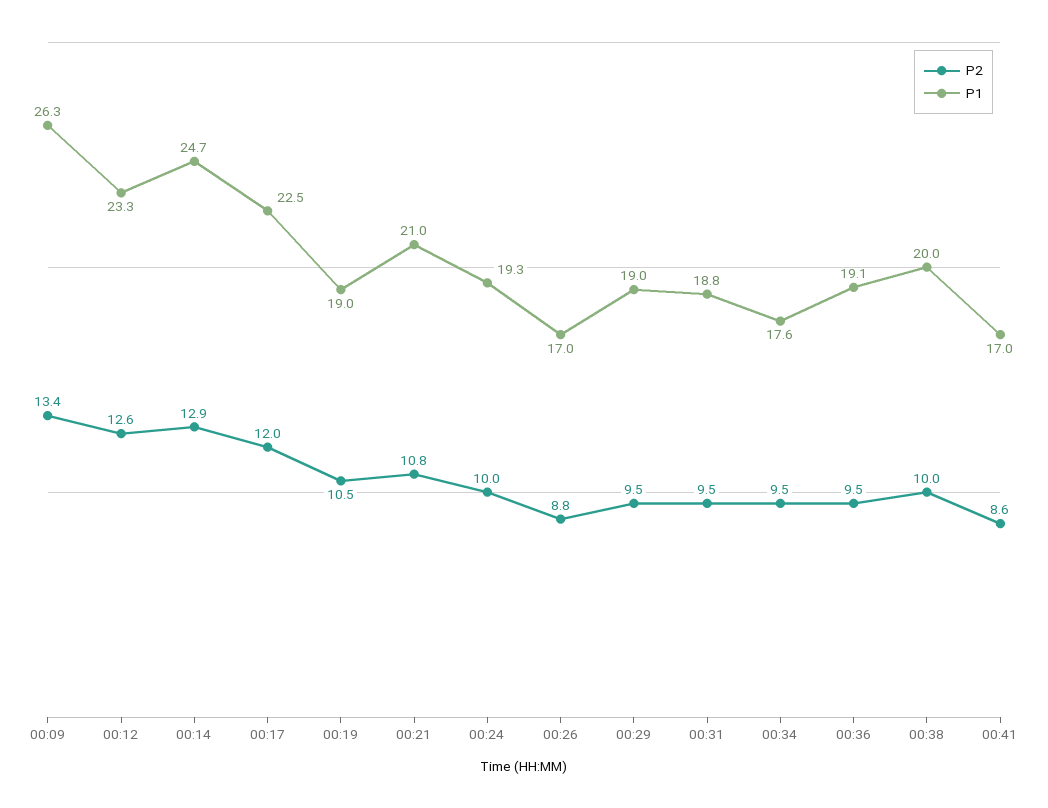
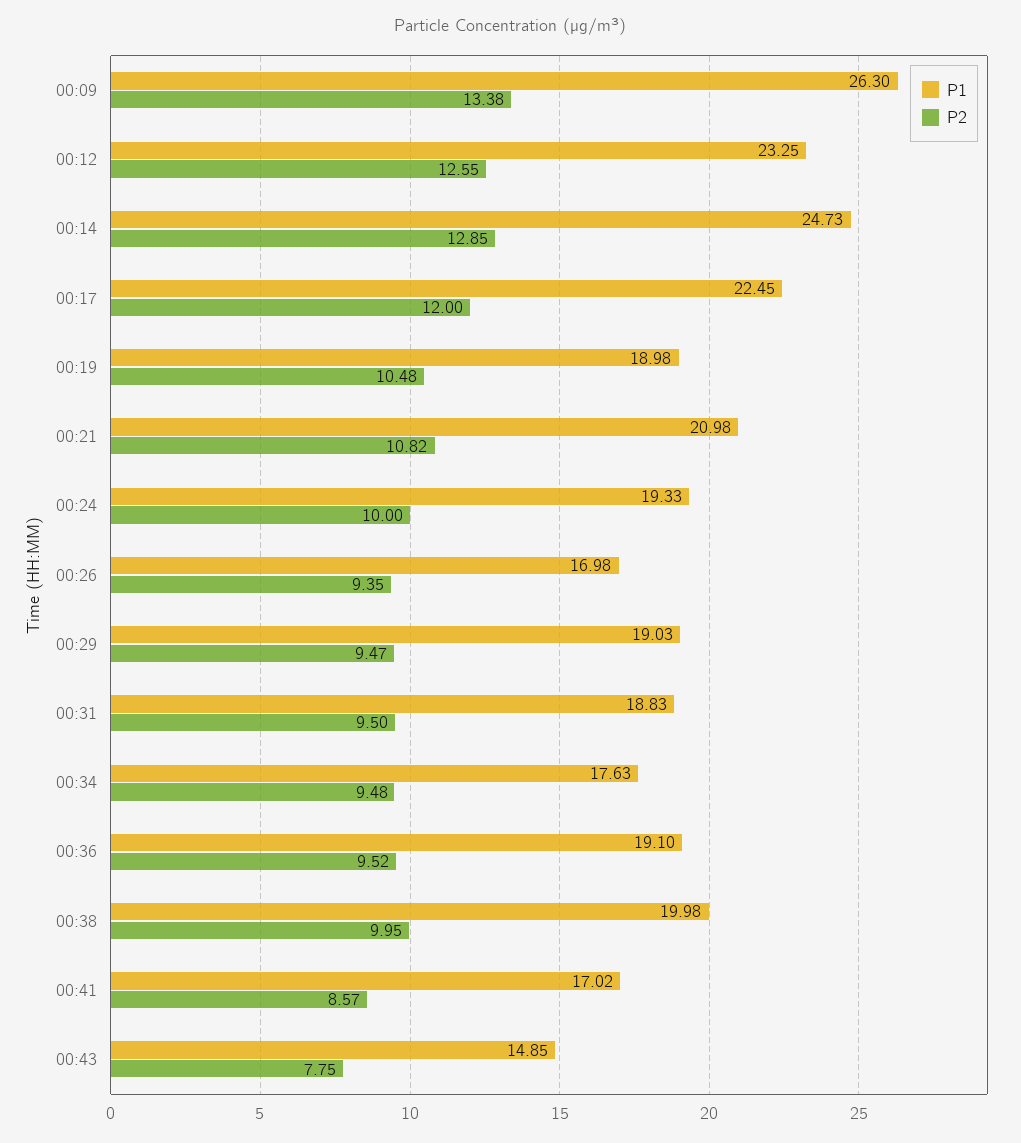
P2, 00:26: 8.8 -> 9.35
P1, 00:43: none -> 14.85
P2, 00:43: none -> 7.75

